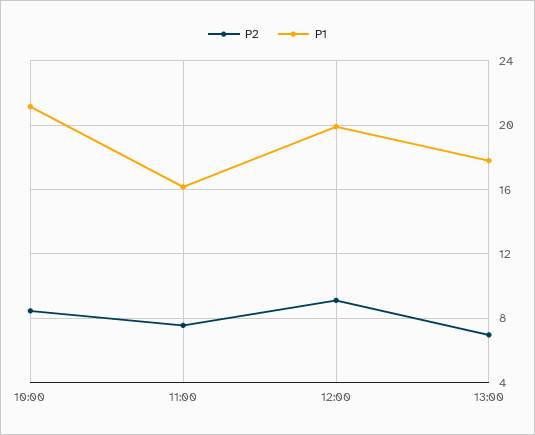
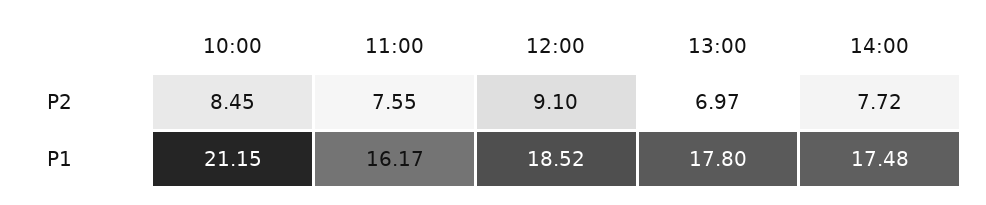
P1, 12:00: 20 -> 18.52
P2, 14:00: none -> 7.72
P1, 14:00: none -> 17.48

